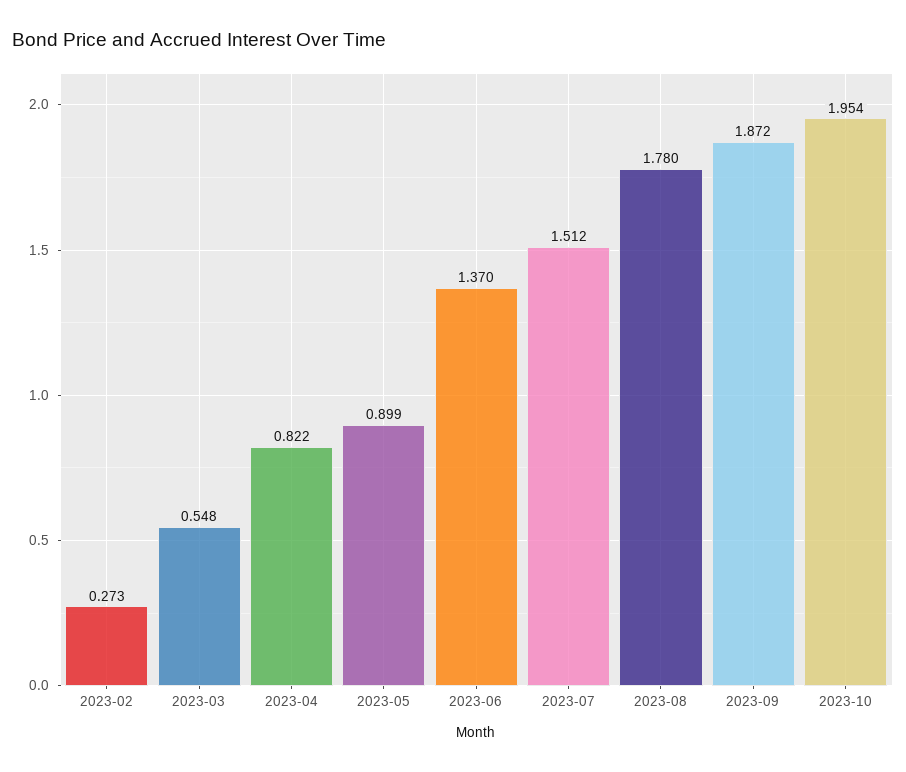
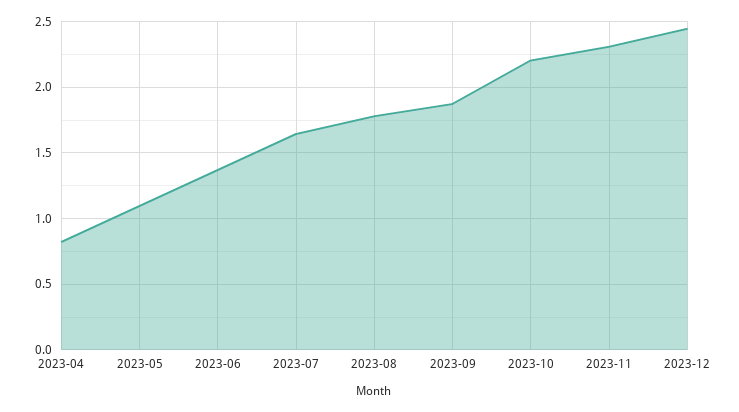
2023-02: 0.273 -> none
2023-03: 0.548 -> none
2023-05: 0.899 -> 1.1
2023-07: 1.512 -> 1.65
2023-10: 1.954 -> 2.2
2023-11: none -> 2.3
2023-12: none -> 2.45

